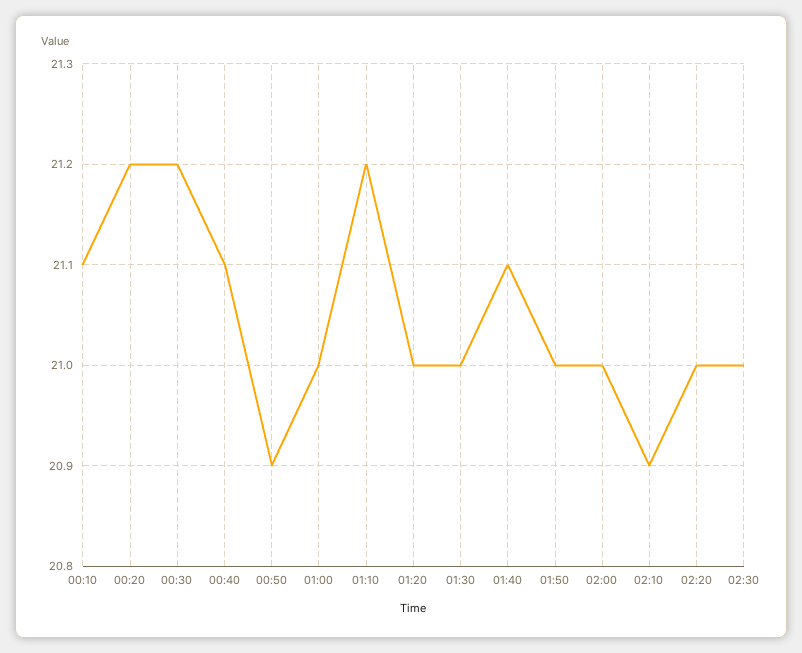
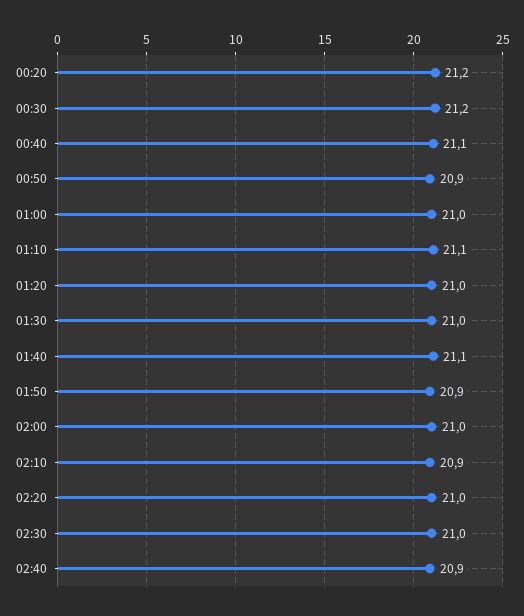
00:10: 21.1 -> none
01:10: 21.2 -> 21.1
01:50: 21 -> 20.9
02:40: none -> 20.9

